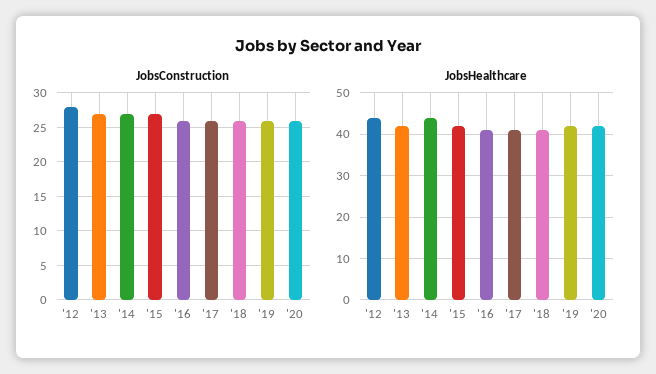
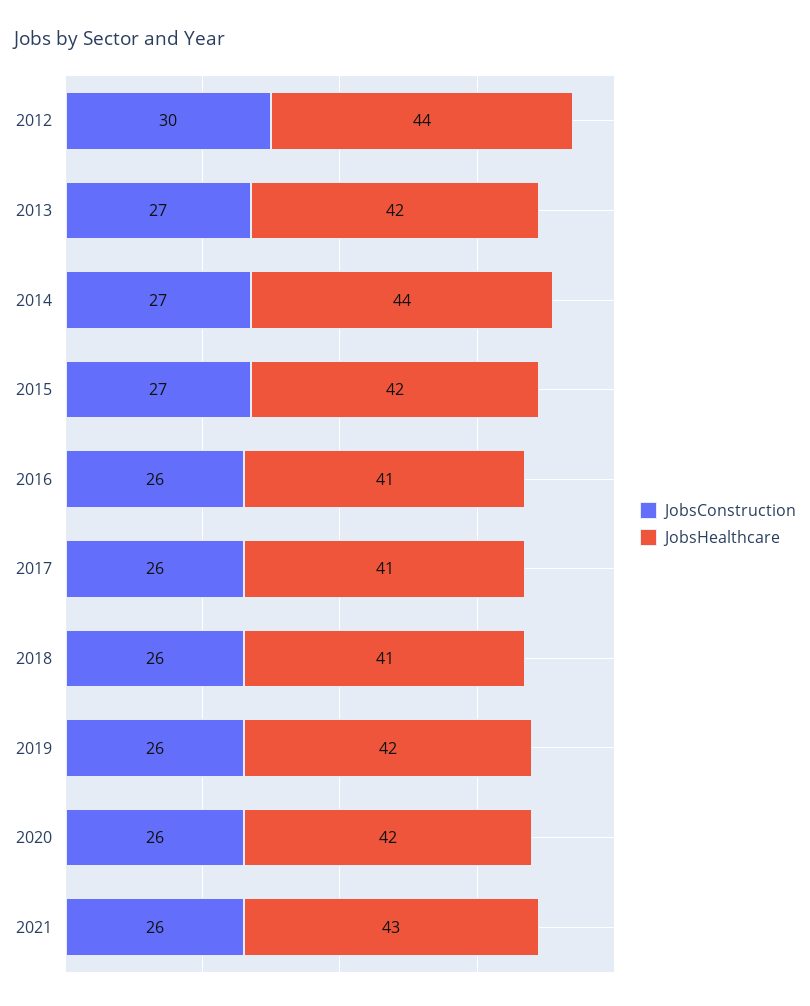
JobsConstruction, '12: 28 -> 30
JobsConstruction, 2021: none -> 26
JobsHealthcare, 2021: none -> 43

